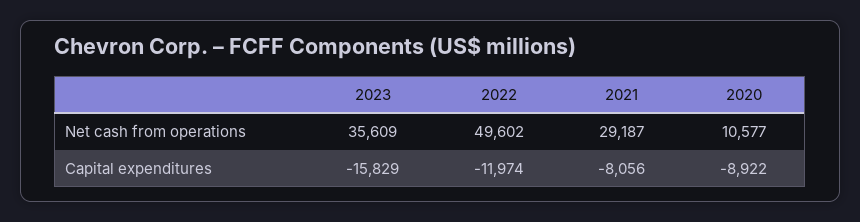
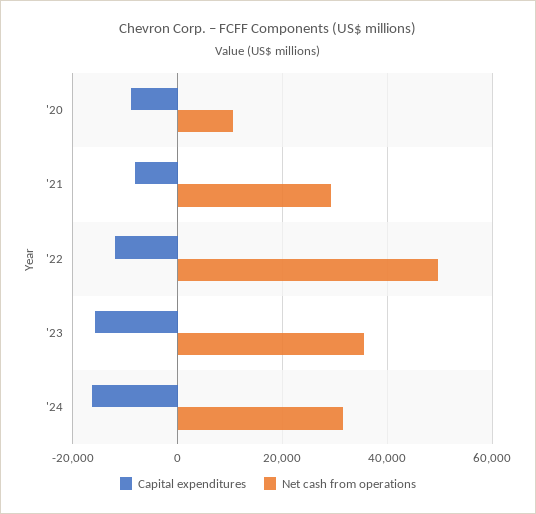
Capital expenditures, '24: none -> -16000
Net cash from operations, '24: none -> 32000

